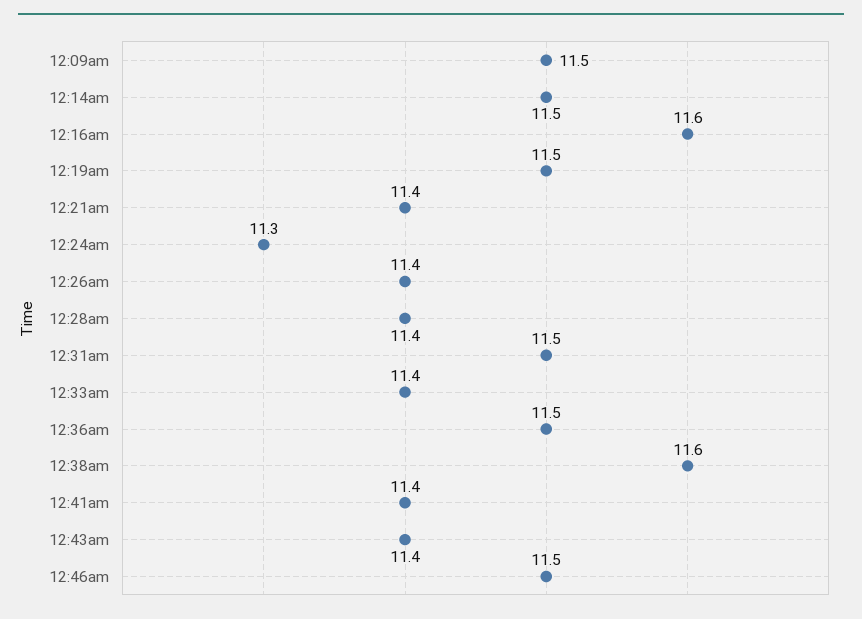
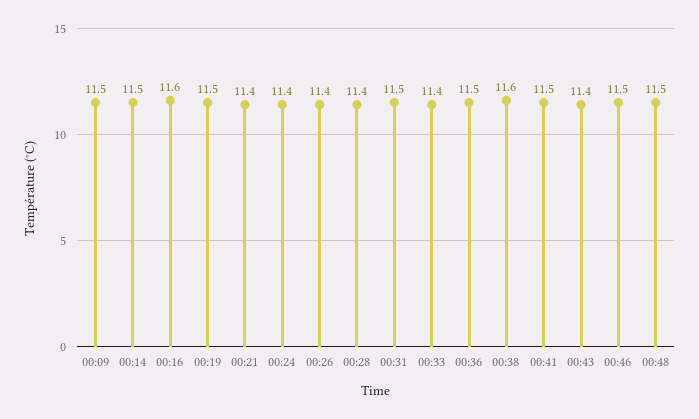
12:24am: 11.3 -> 11.4
12:41am: 11.4 -> 11.5
00:48: none -> 11.5

